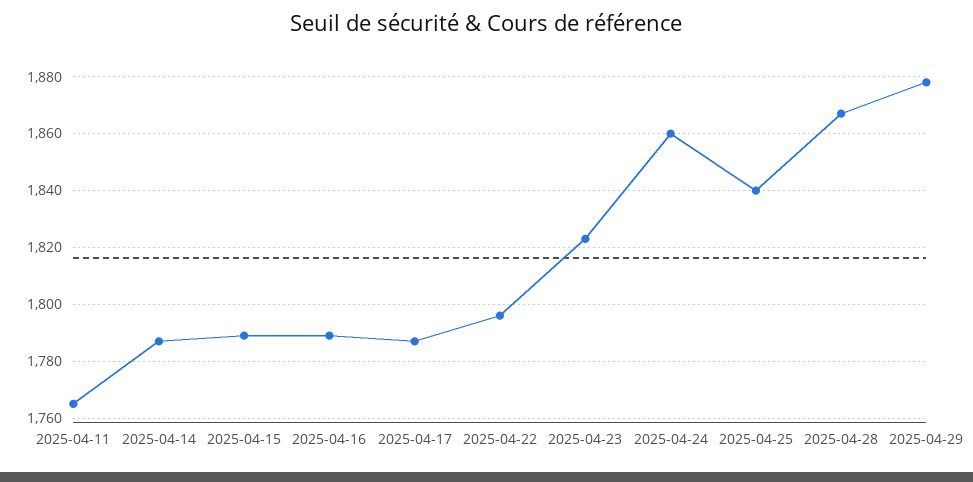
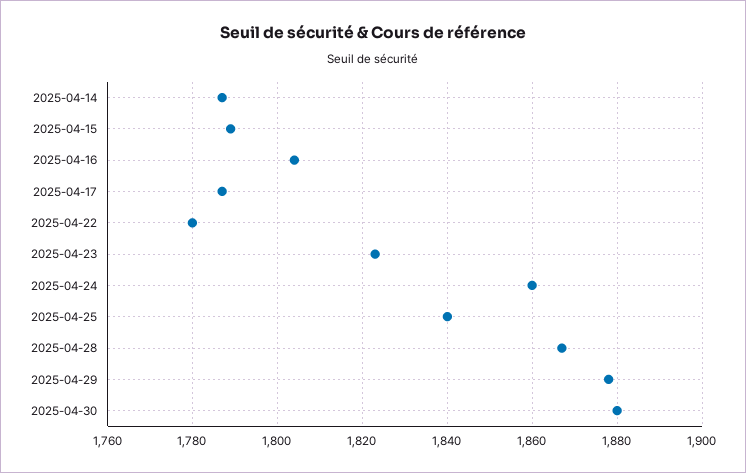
2025-04-11: 1765 -> none
2025-04-16: 1790 -> 1805
2025-04-22: 1795 -> 1780
2025-04-30: none -> 1880

